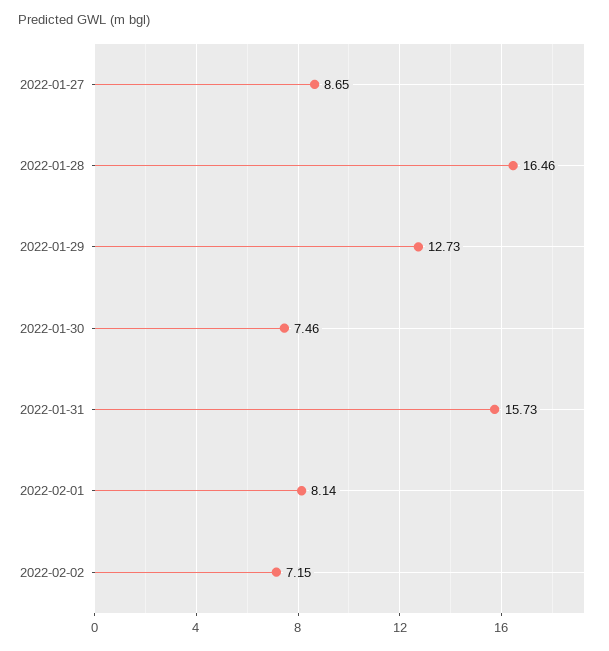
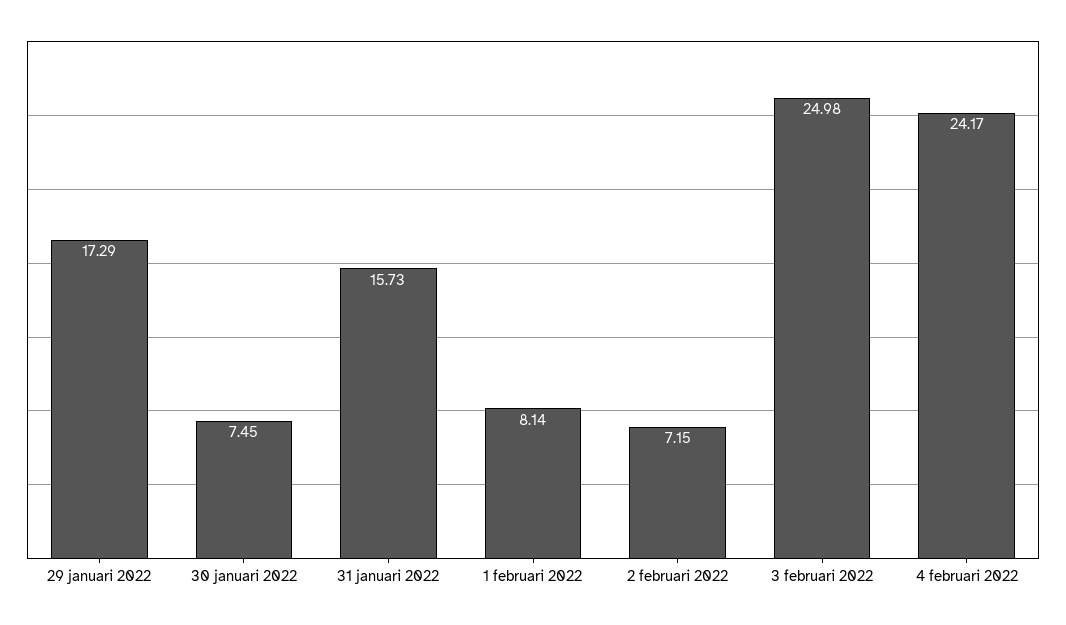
2022-01-27: 8.65 -> none
2022-01-28: 16.46 -> none
2022-01-29: 12.73 -> 17.29
2022-01-30: 7.46 -> 7.45
3 februari 2022: none -> 24.98
4 februari 2022: none -> 24.17

